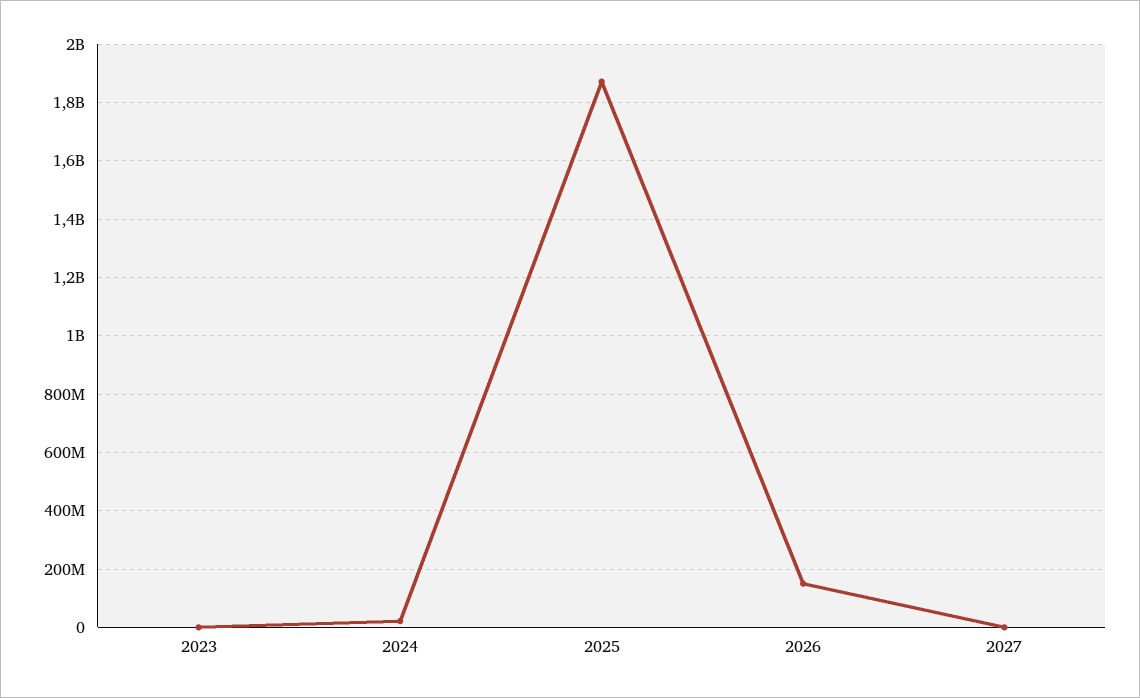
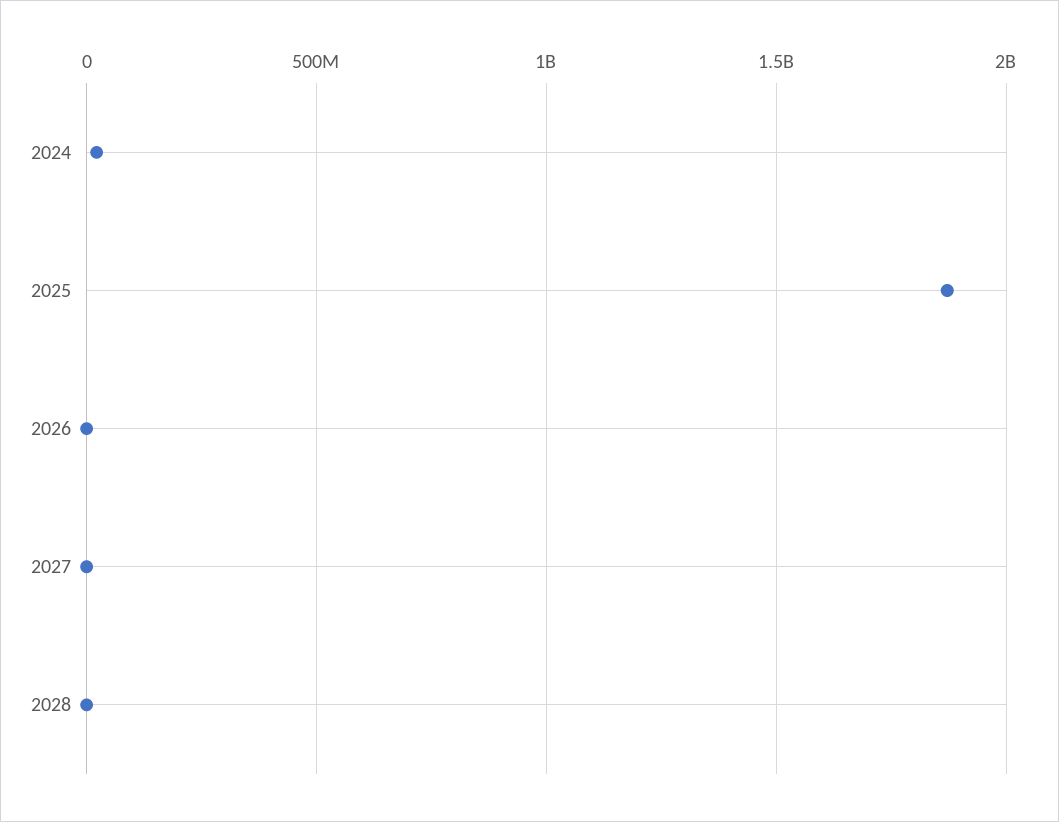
2023: 0 -> none
2026: 150000000 -> 0
2028: none -> 0

